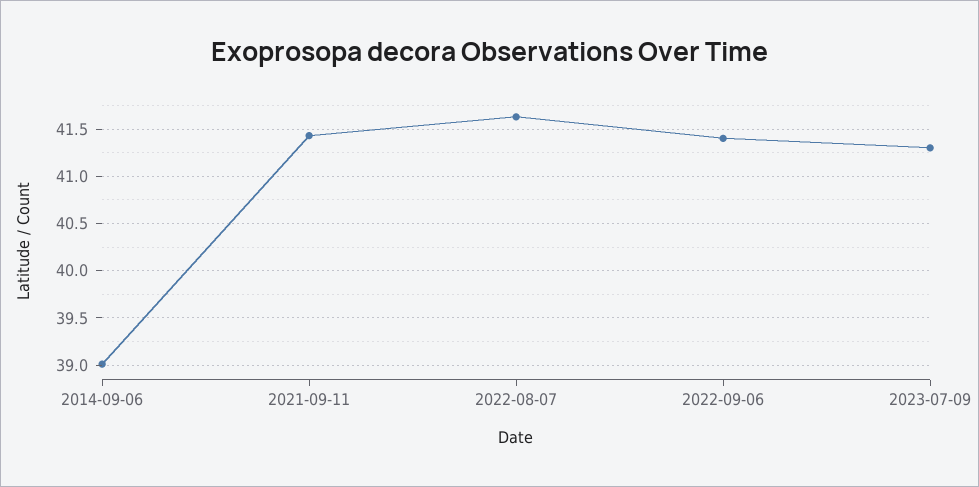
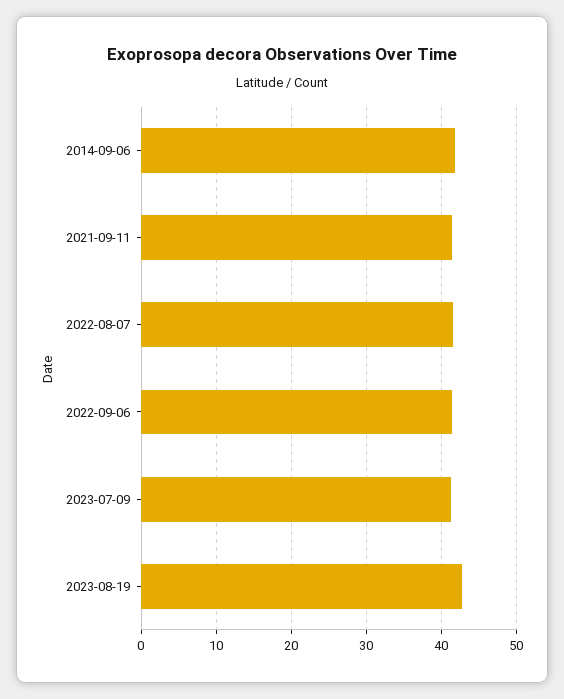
2014-09-06: 39 -> 42
2023-08-19: none -> 43

